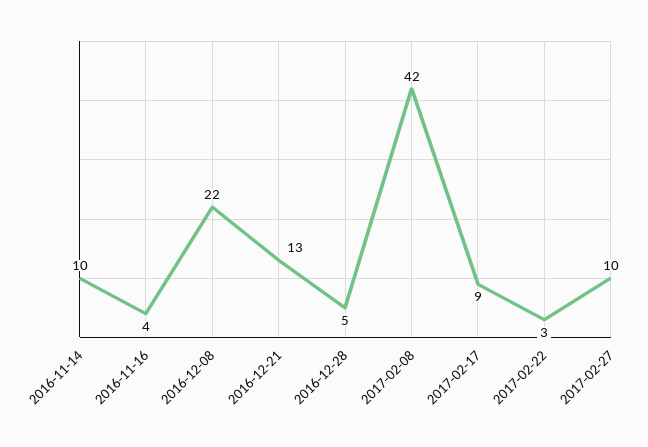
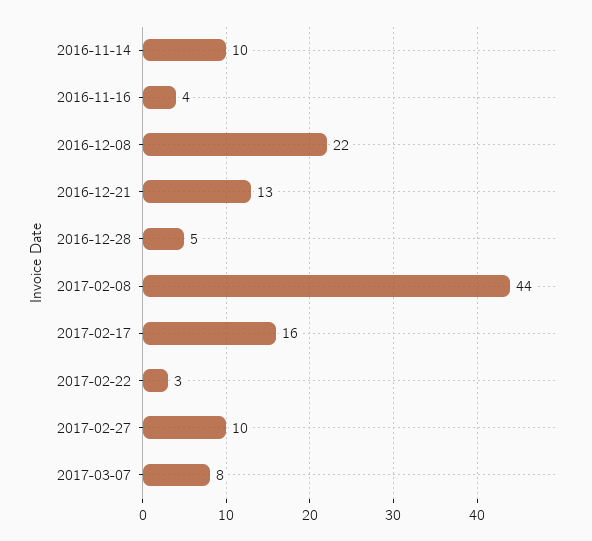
2017-02-08: 42 -> 44
2017-02-17: 9 -> 16
2017-03-07: none -> 8

